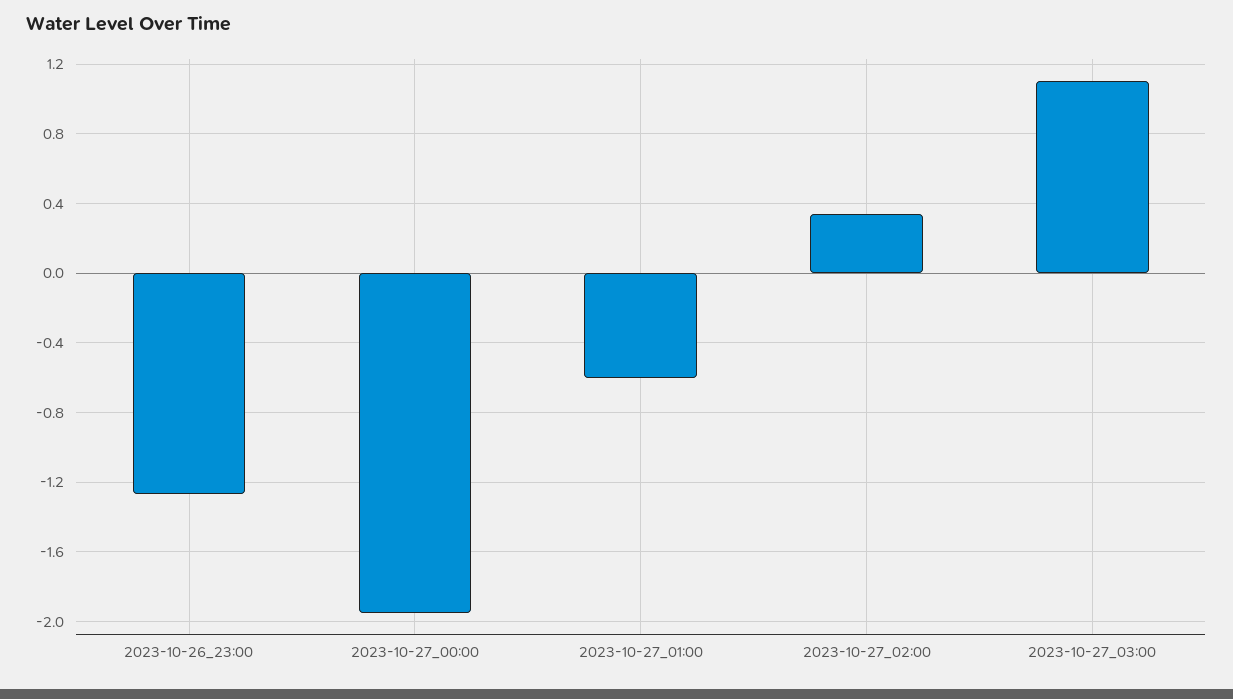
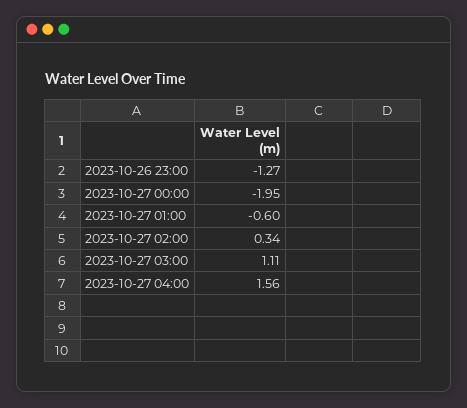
2023-10-27 04:00: none -> 1.56

